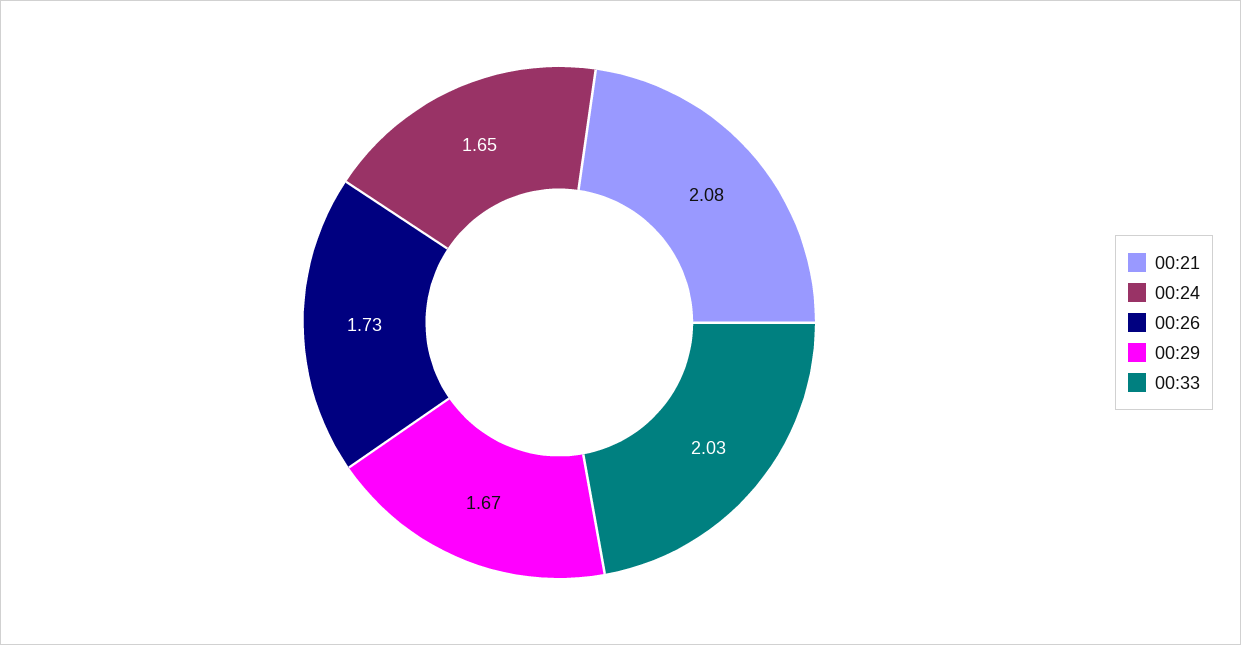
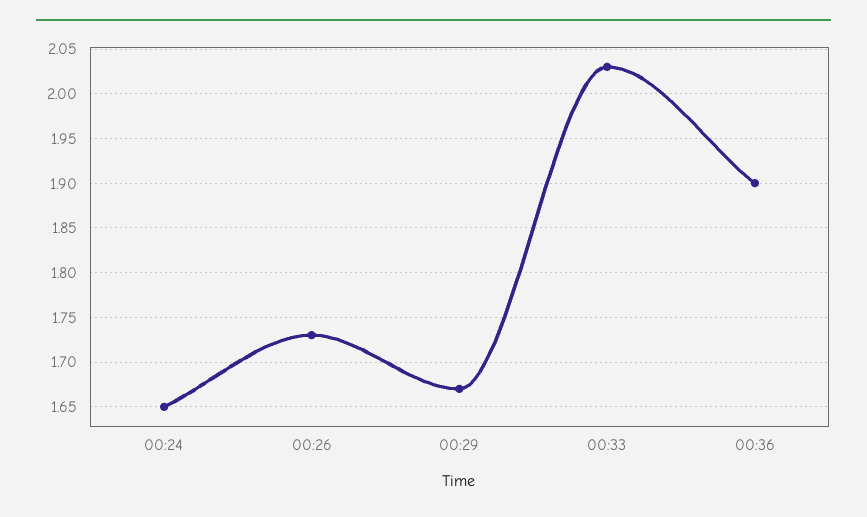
00:21: 2.08 -> none
00:36: none -> 1.9

